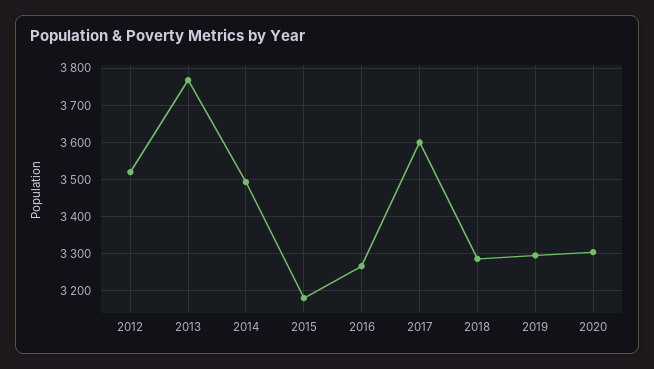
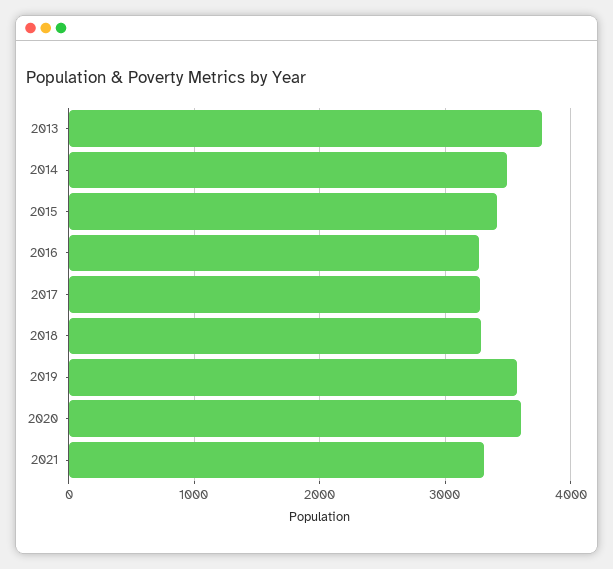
2012: 3520 -> none
2015: 3180 -> 3400
2017: 3600 -> 3300
2019: 3300 -> 3600
2020: 3300 -> 3600
2021: none -> 3300

